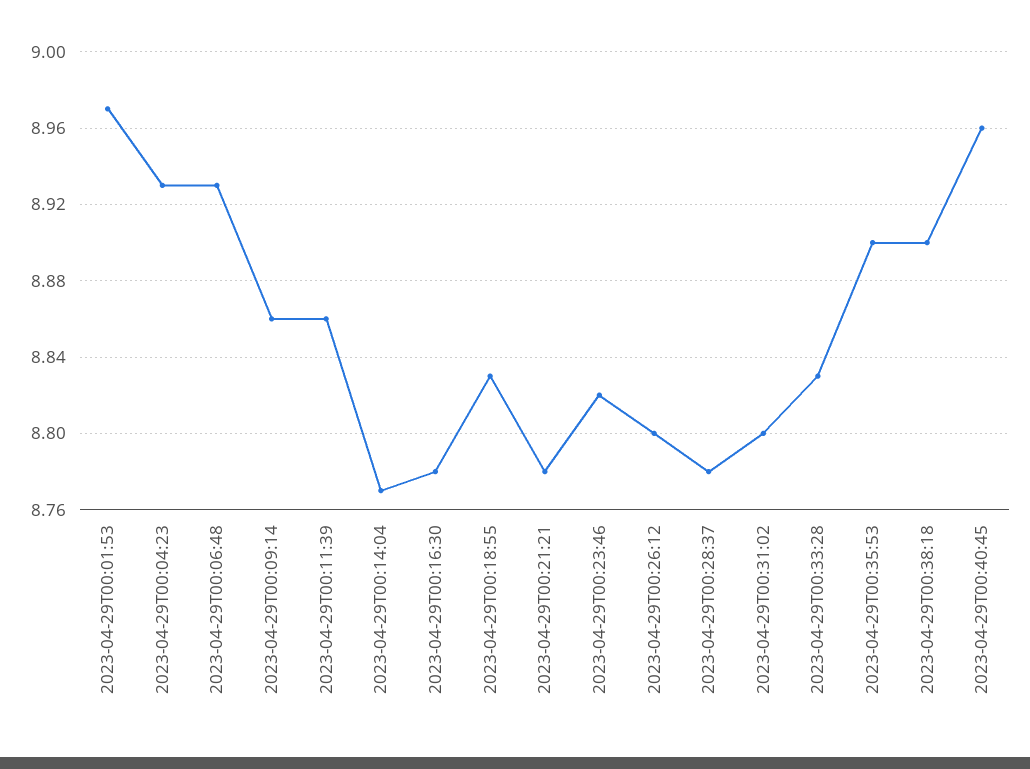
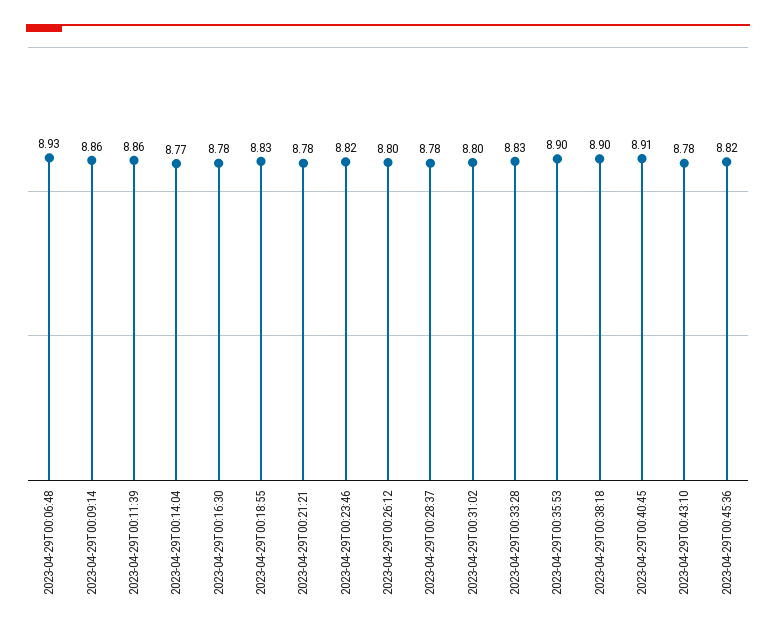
2023-04-29T00:01:53: 8.97 -> none
2023-04-29T00:04:23: 8.93 -> none
2023-04-29T00:40:45: 8.96 -> 8.91
2023-04-29T00:43:10: none -> 8.78
2023-04-29T00:45:36: none -> 8.82

